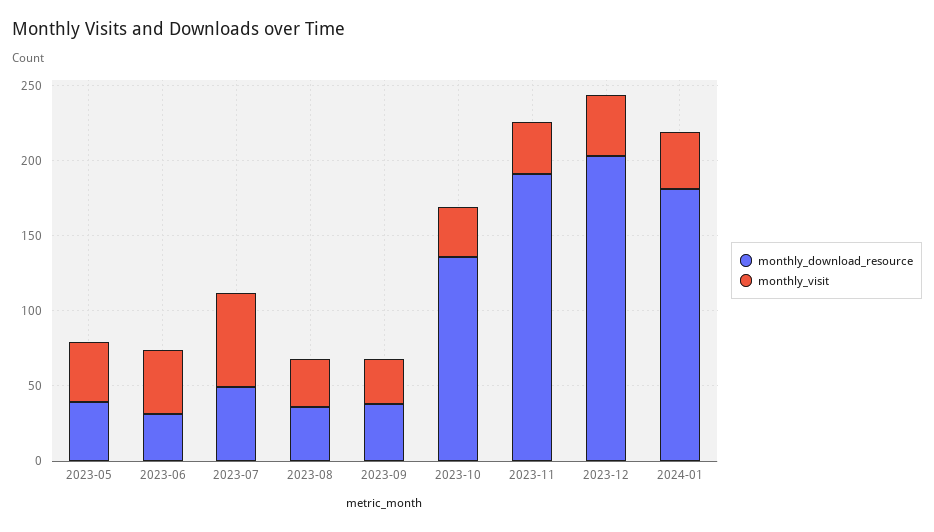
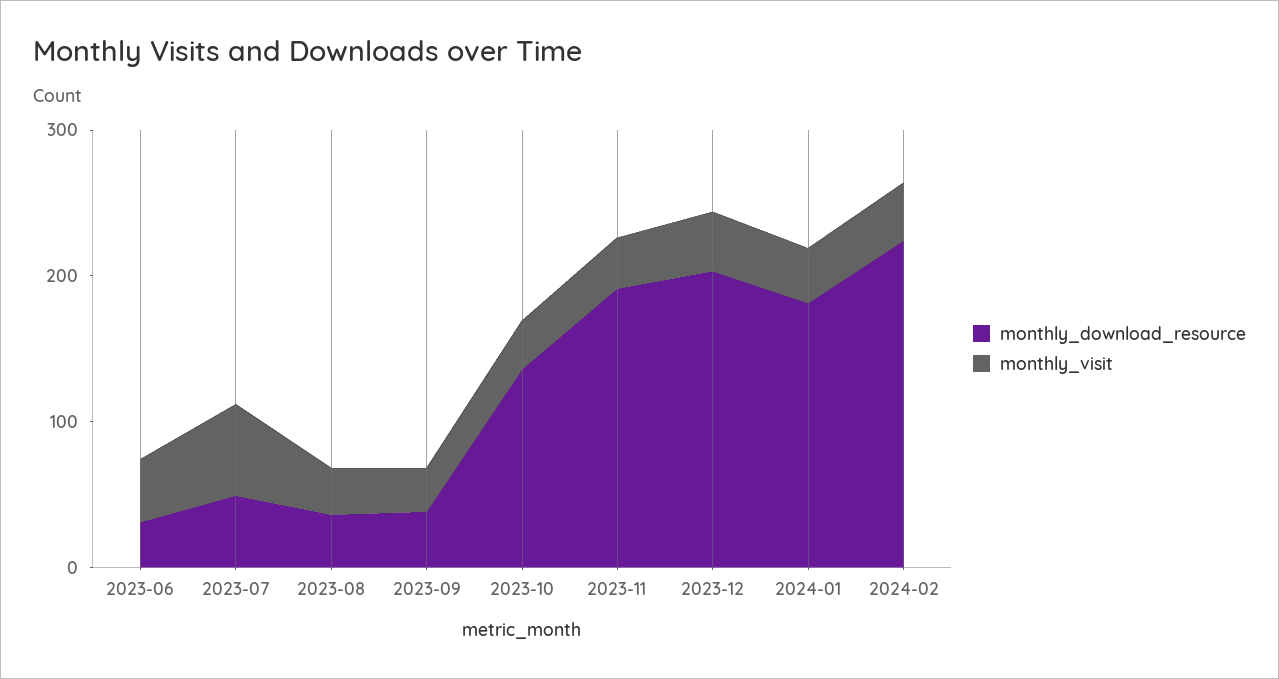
monthly_download_resource, 2023-05: 40 -> none
monthly_visit, 2023-05: 40 -> none
monthly_download_resource, 2024-02: none -> 220
monthly_visit, 2024-02: none -> 40

